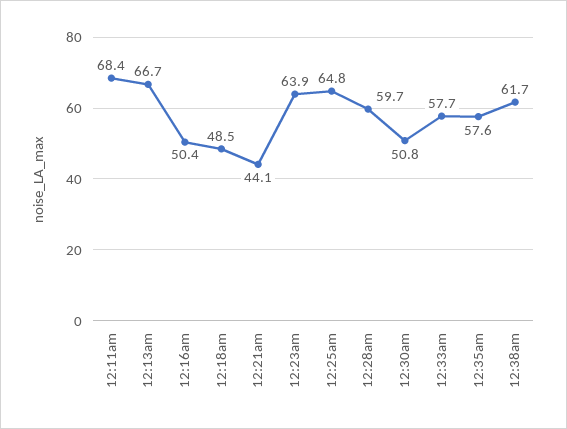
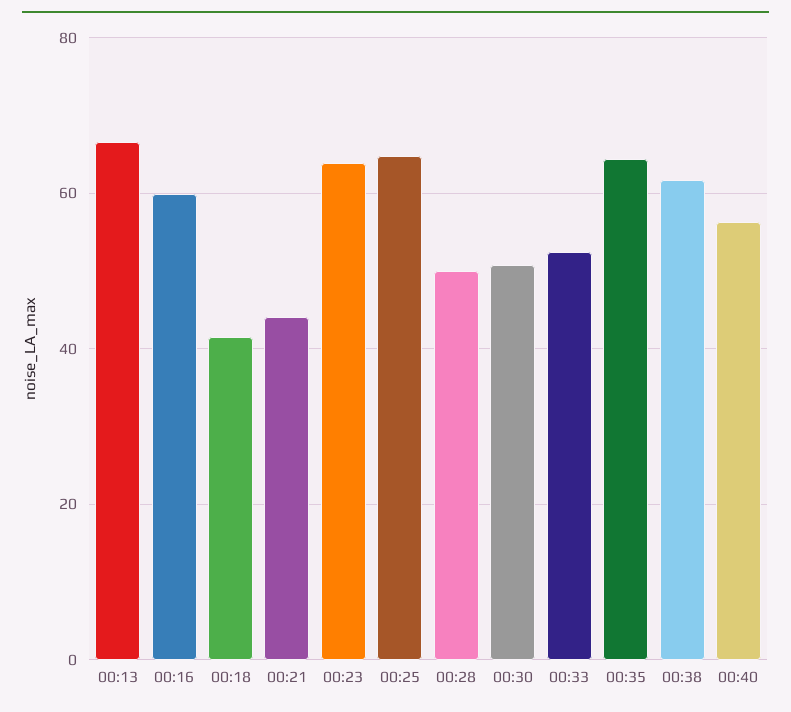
12:11am: 68.4 -> none
12:16am: 50.4 -> 60
12:18am: 48.5 -> 42
12:28am: 59.7 -> 50
12:33am: 57.7 -> 52
12:35am: 57.6 -> 64
00:40: none -> 56

